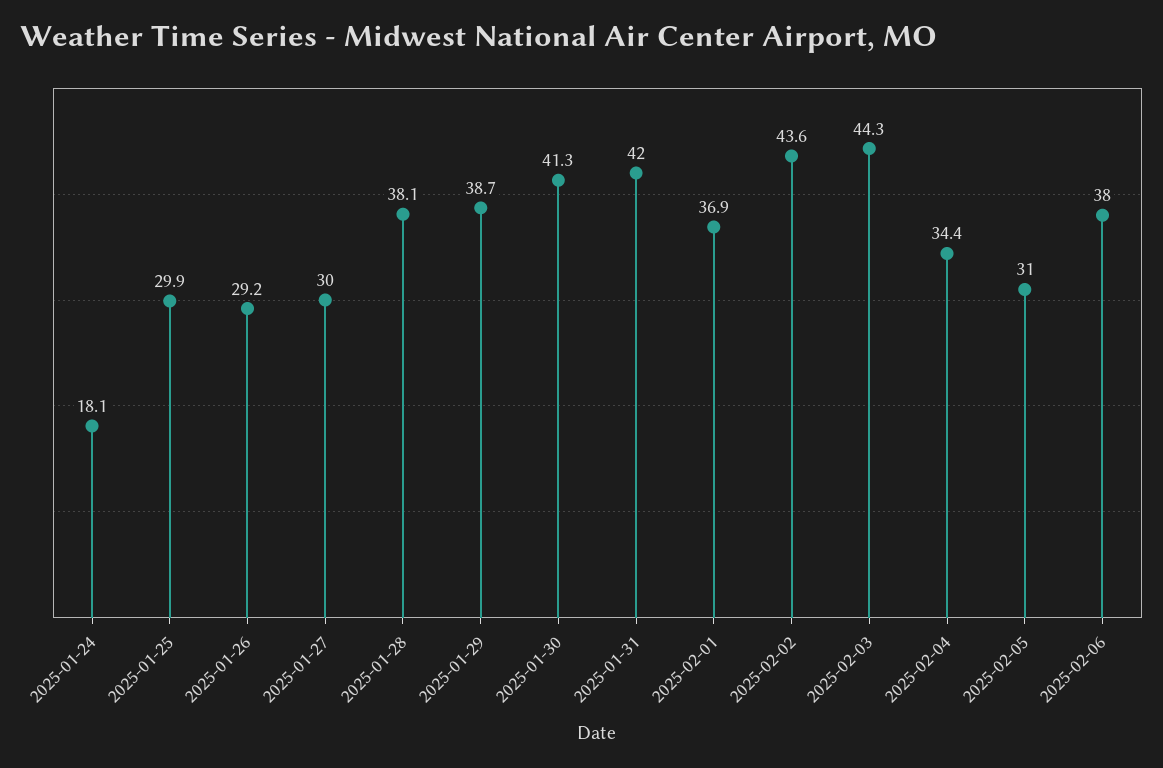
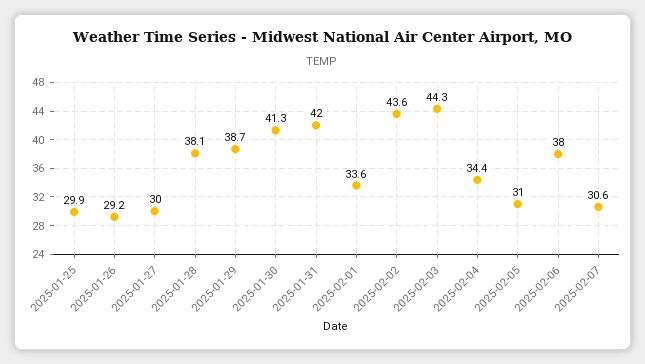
2025-01-24: 18.1 -> none
2025-02-01: 36.9 -> 33.6
2025-02-07: none -> 30.6

